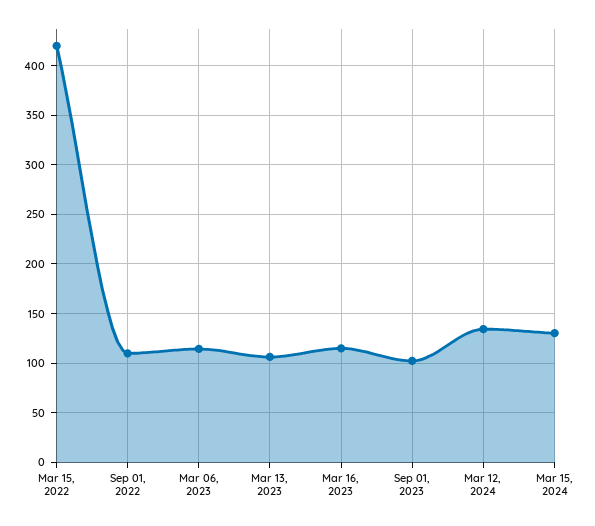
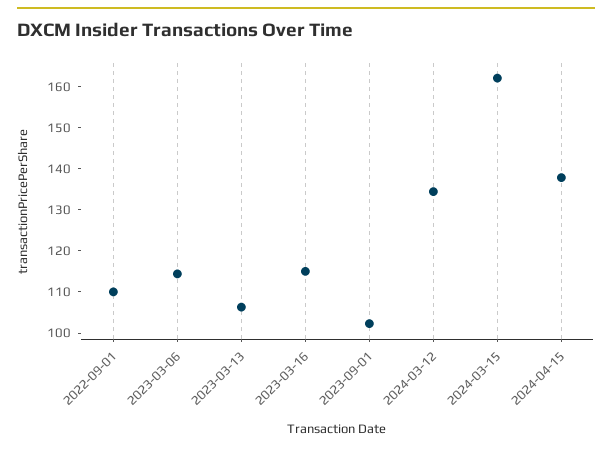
Mar 15, 2022: 420 -> none
Mar 15, 2024: 130 -> 162
2024-04-15: none -> 138

